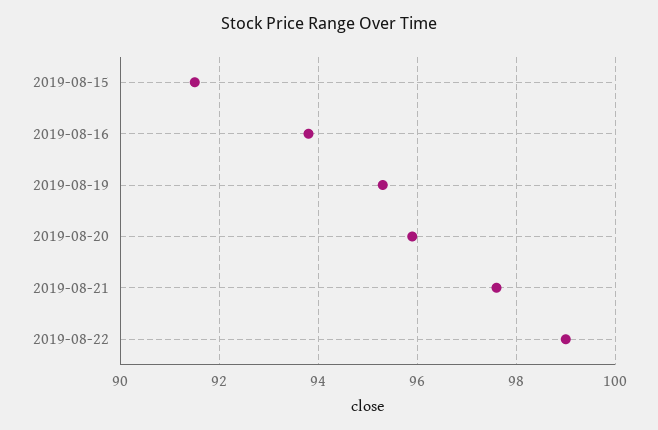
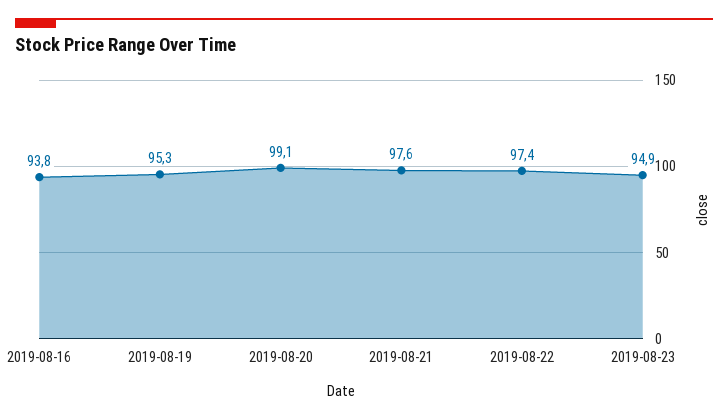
2019-08-15: 91.5 -> none
2019-08-20: 96 -> 99.1
2019-08-22: 99 -> 97.4
2019-08-23: none -> 94.9

